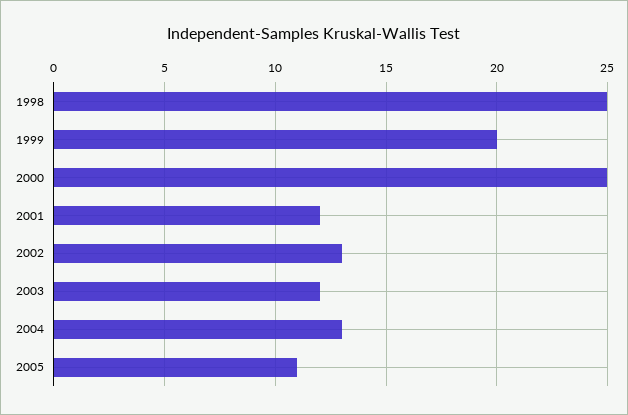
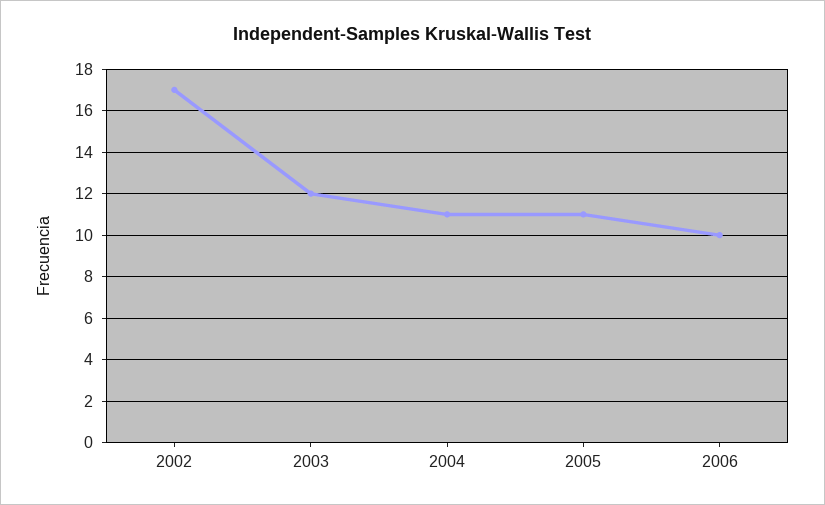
1998: 25 -> none
1999: 20 -> none
2000: 25 -> none
2001: 12 -> none
2002: 13 -> 17
2004: 13 -> 11
2006: none -> 10

